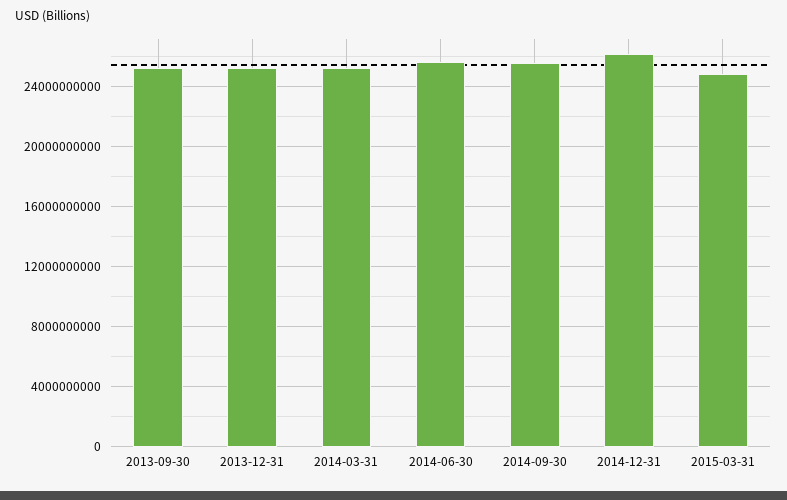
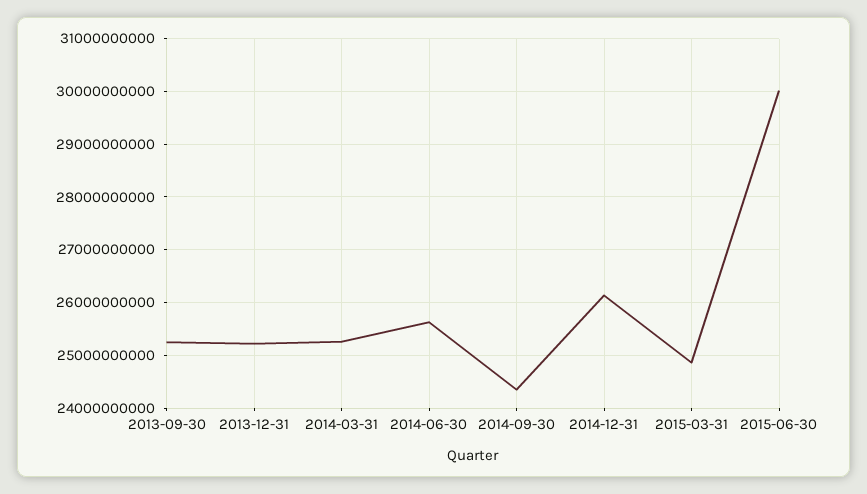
2014-09-30: 25500000000 -> 24400000000
2015-06-30: none -> 30000000000

